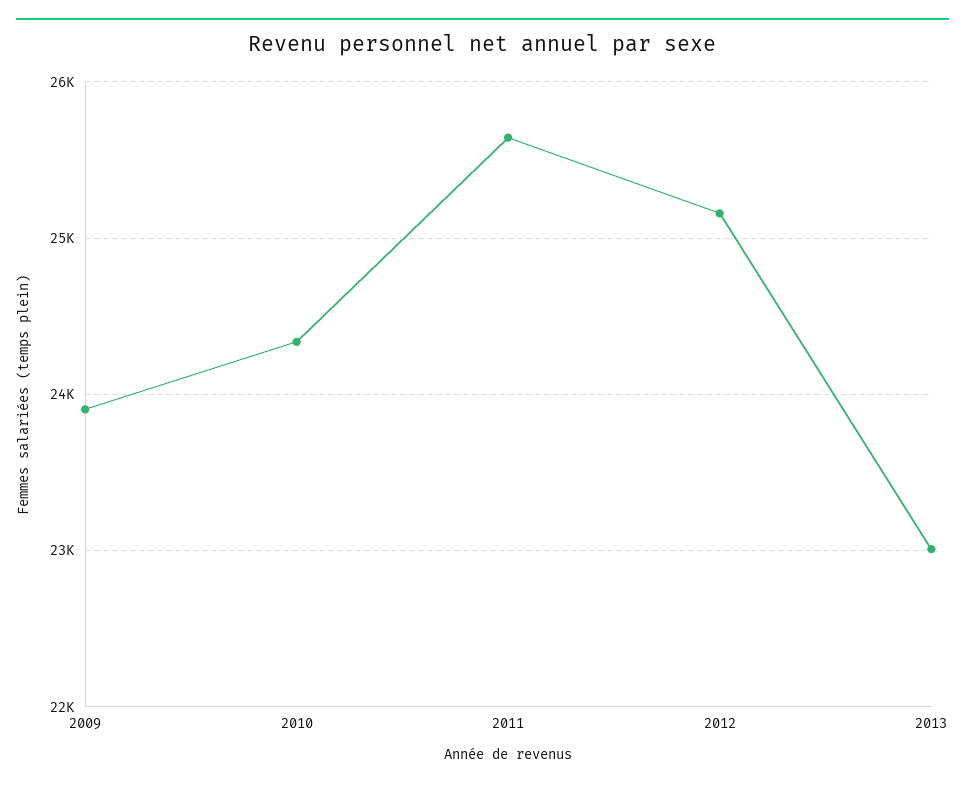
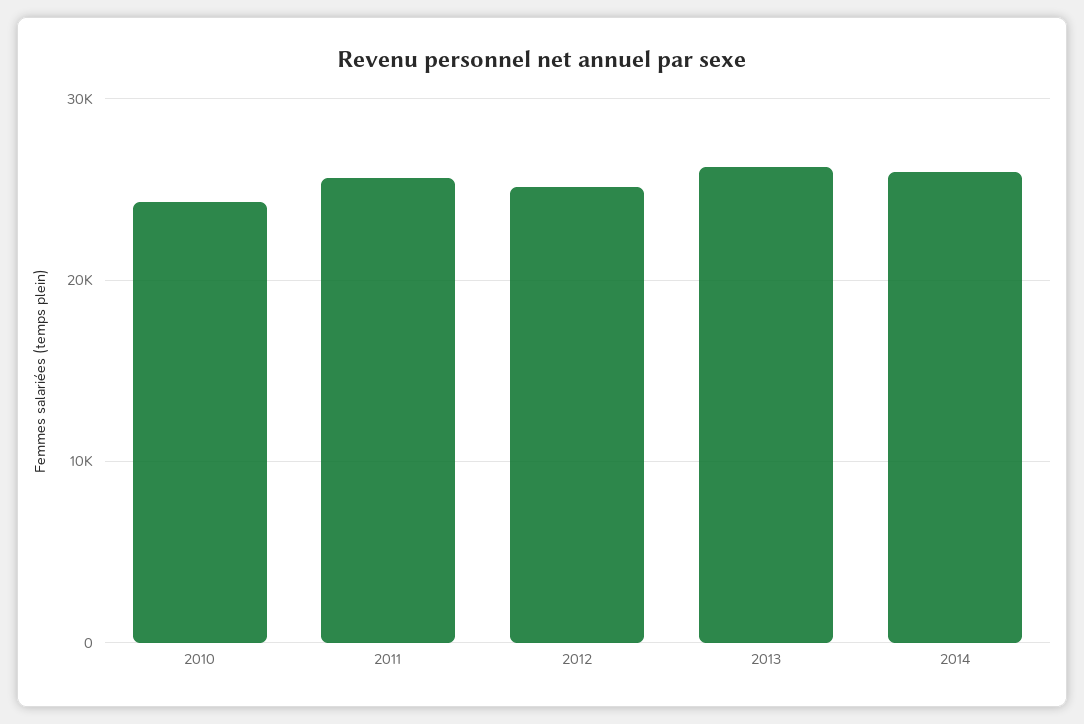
2009: 23900 -> none
2013: 23000 -> 26000
2014: none -> 26000

